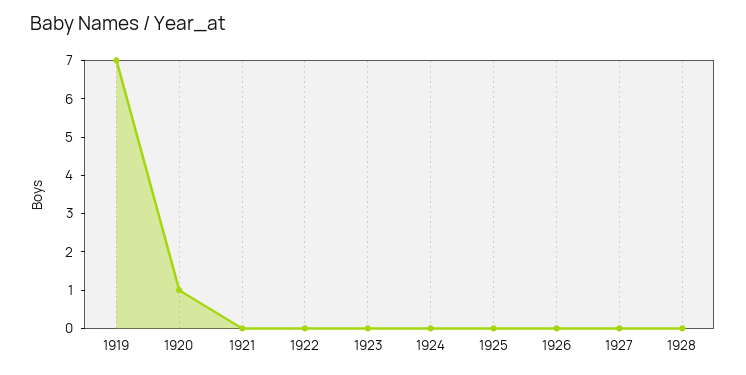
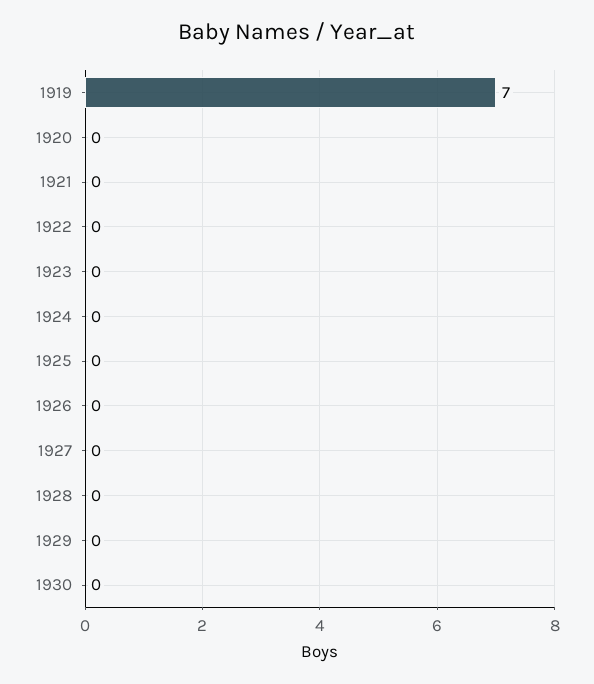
1920: 1 -> 0
1929: none -> 0
1930: none -> 0

